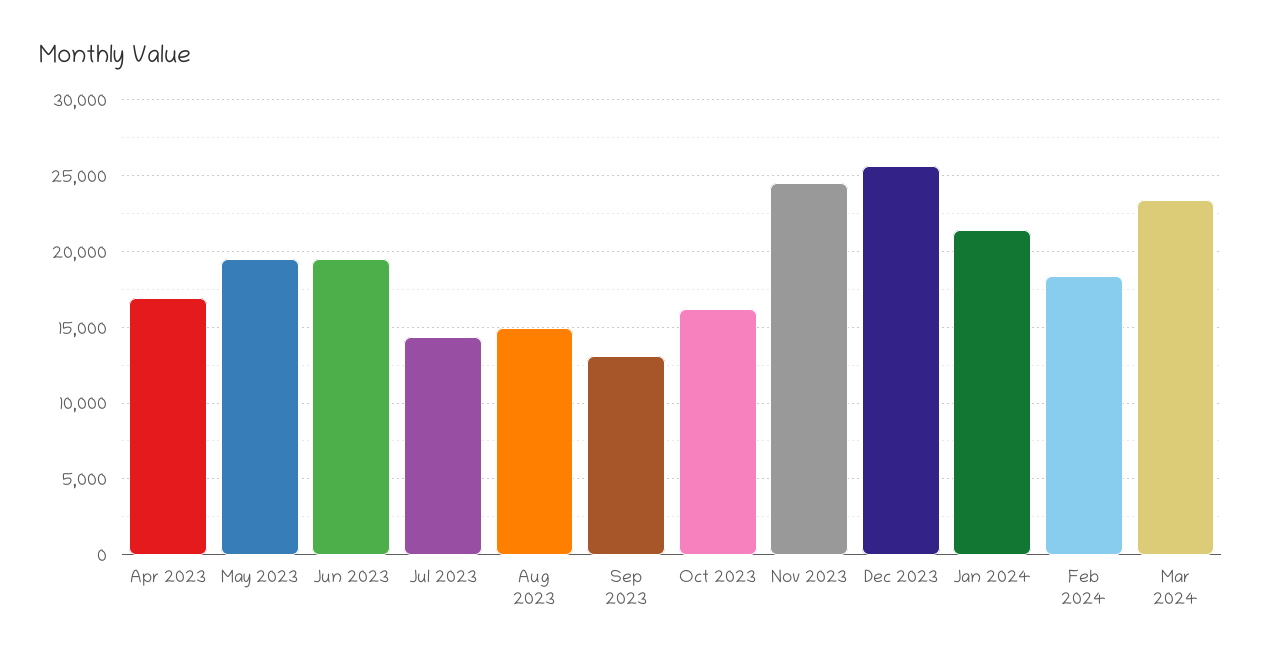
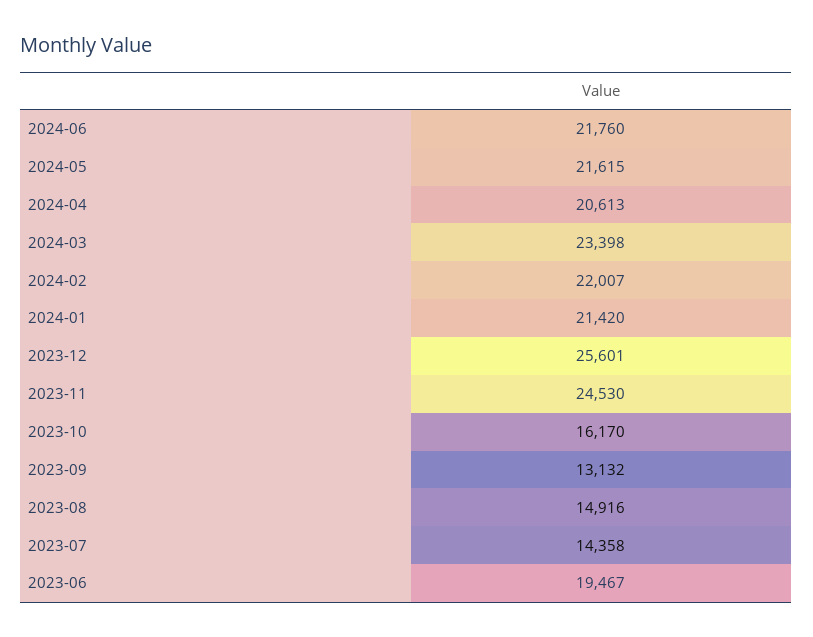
Apr 2023: 17000 -> none
May 2023: 19500 -> none
Feb 2024: 18500 -> 22007
2024-06: none -> 21760
2024-05: none -> 21615
2024-04: none -> 20613

